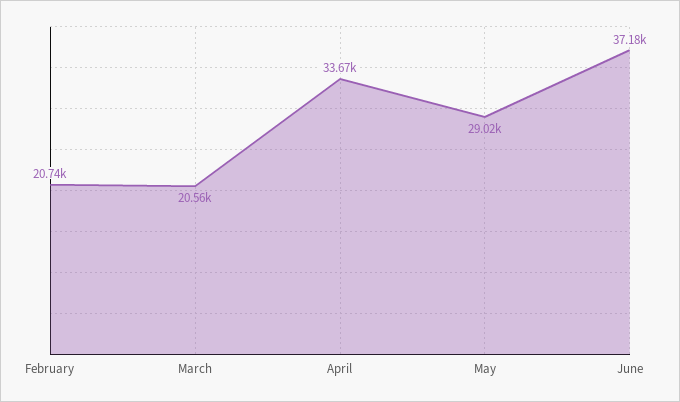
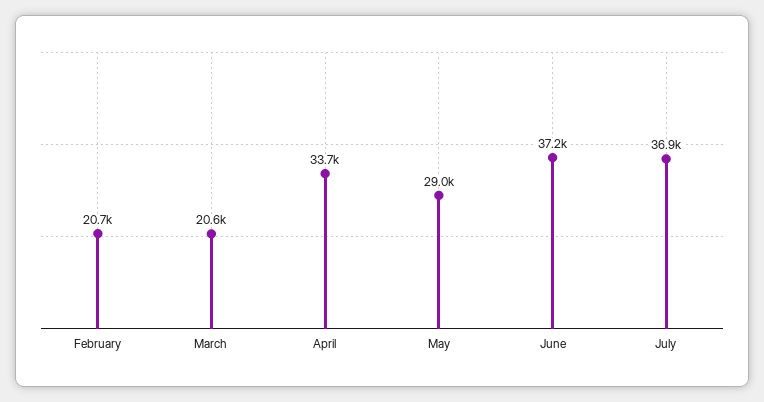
July: none -> 36900

